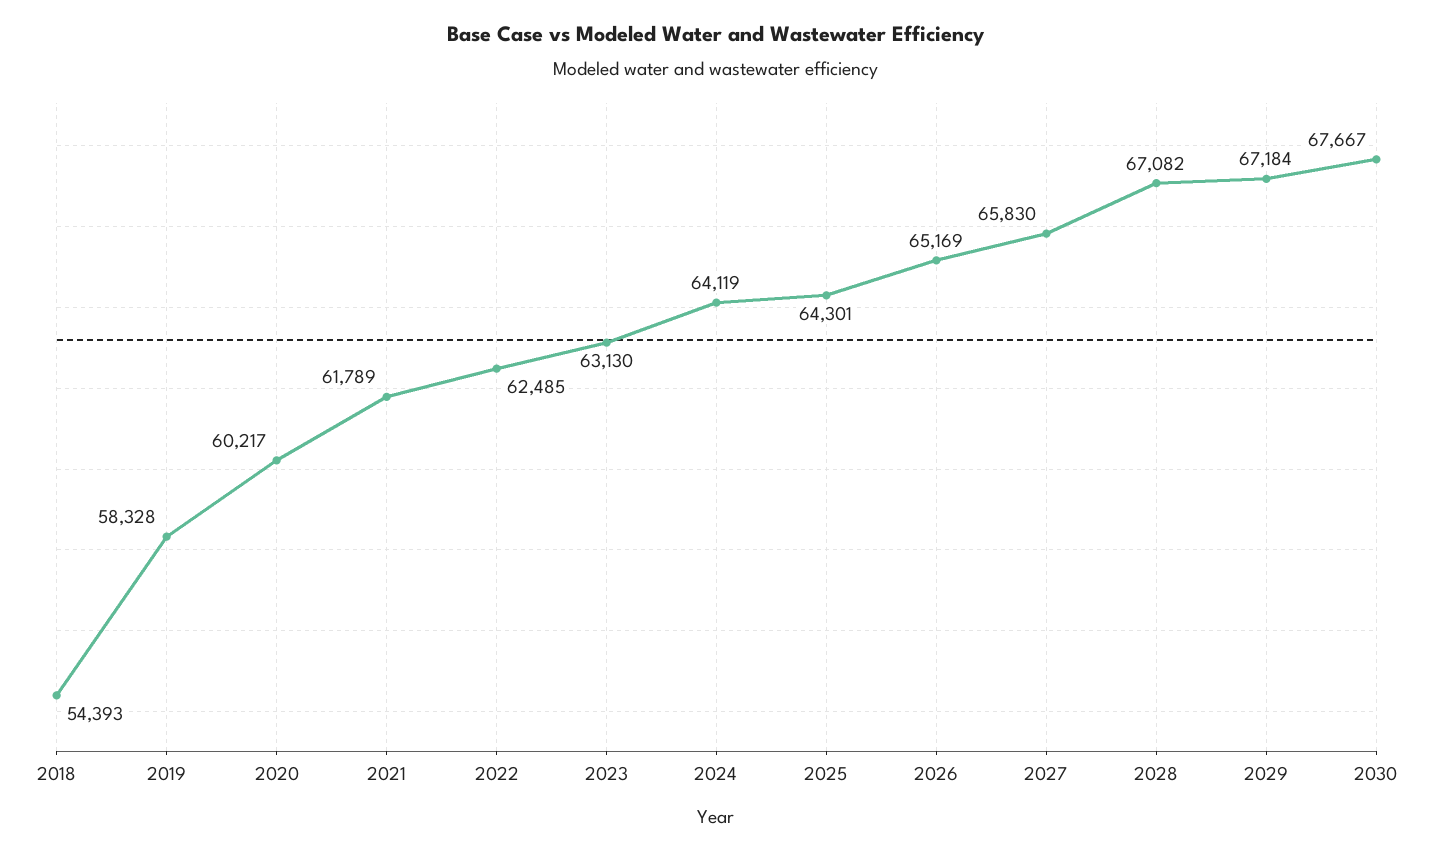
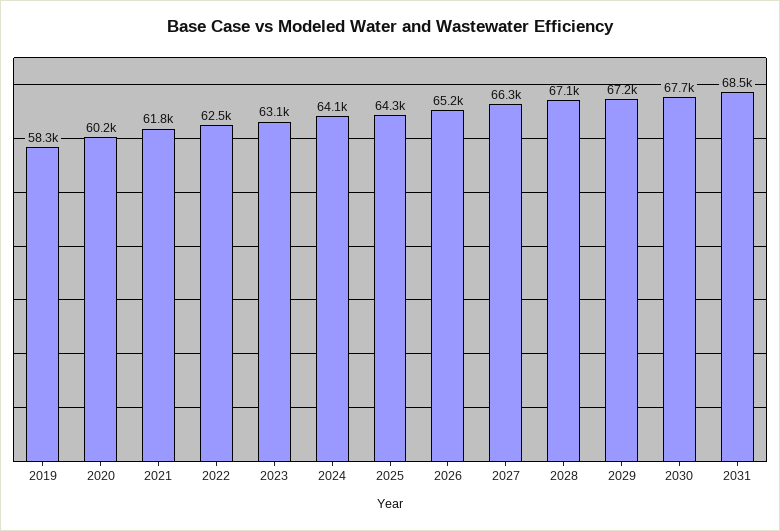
2018: 54393 -> none
2027: 65830 -> 66300
2031: none -> 68500

